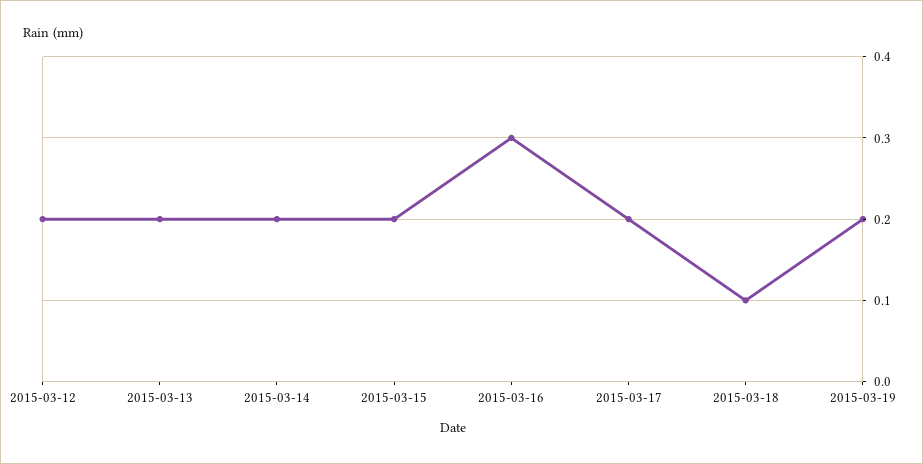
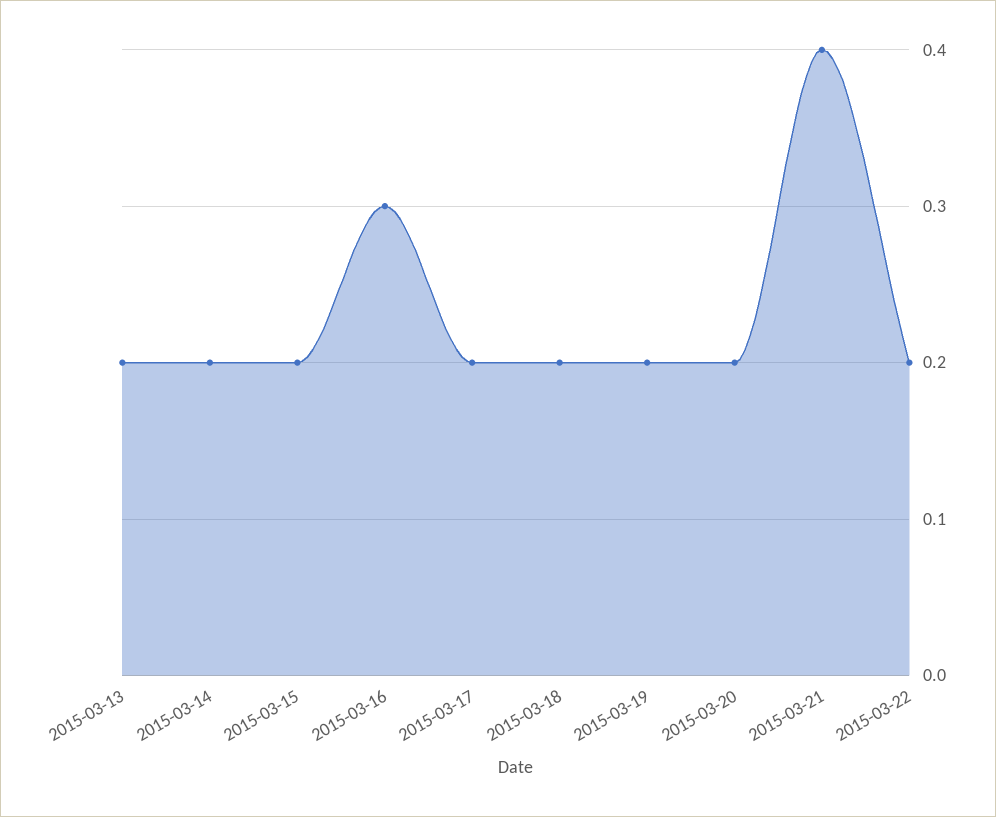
2015-03-12: 0.2 -> none
2015-03-18: 0.1 -> 0.2
2015-03-20: none -> 0.2
2015-03-21: none -> 0.4
2015-03-22: none -> 0.2

